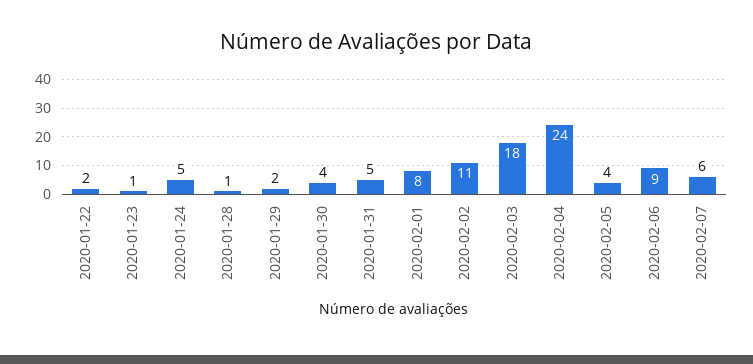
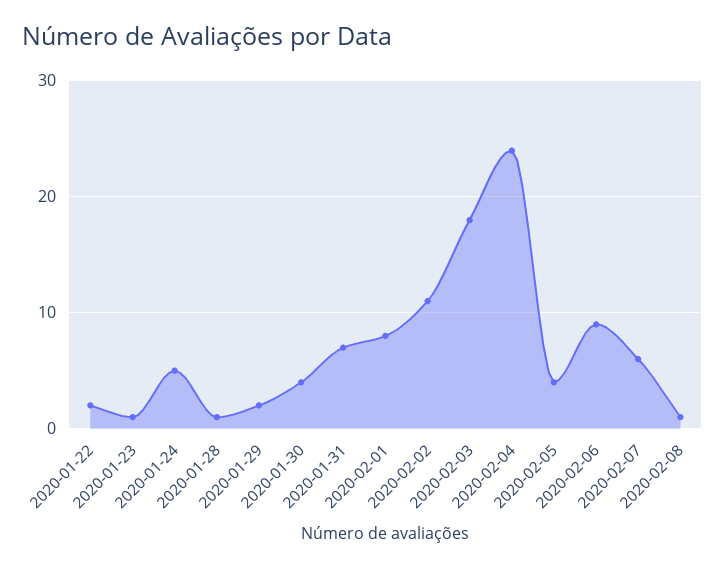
2020-01-31: 5 -> 7
2020-02-08: none -> 1

